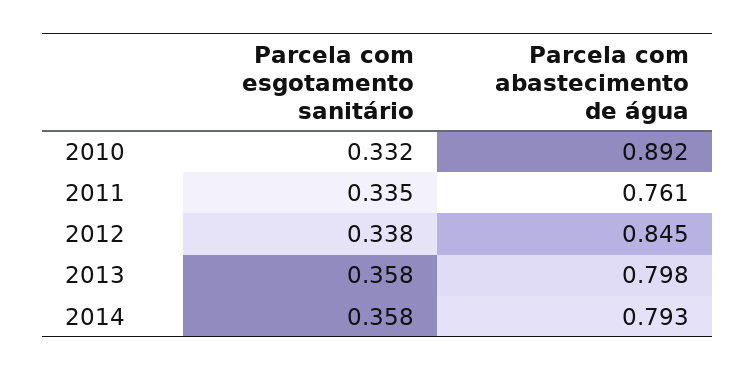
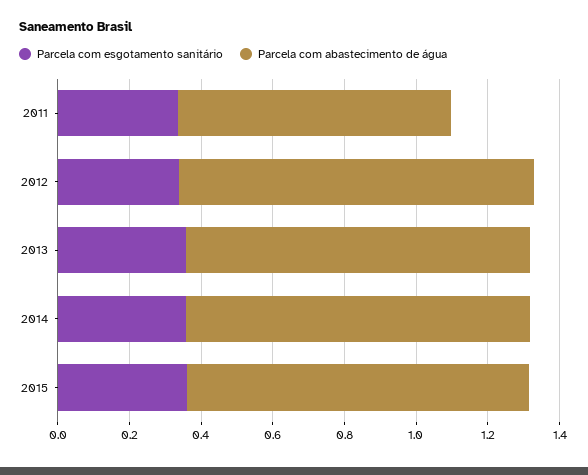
Parcela com esgotamento sanitário, 2010: 0.332 -> none
Parcela com abastecimento de água, 2010: 0.892 -> none
Parcela com abastecimento de água, 2012: 0.845 -> 1
Parcela com abastecimento de água, 2013: 0.798 -> 0.95
Parcela com abastecimento de água, 2014: 0.793 -> 0.95
Parcela com esgotamento sanitário, 2015: none -> 0.35
Parcela com abastecimento de água, 2015: none -> 0.95

